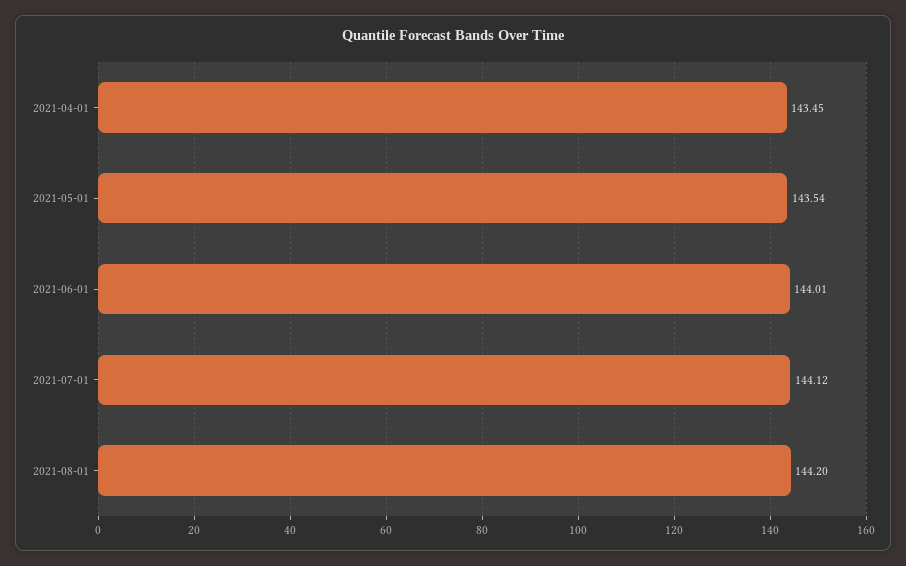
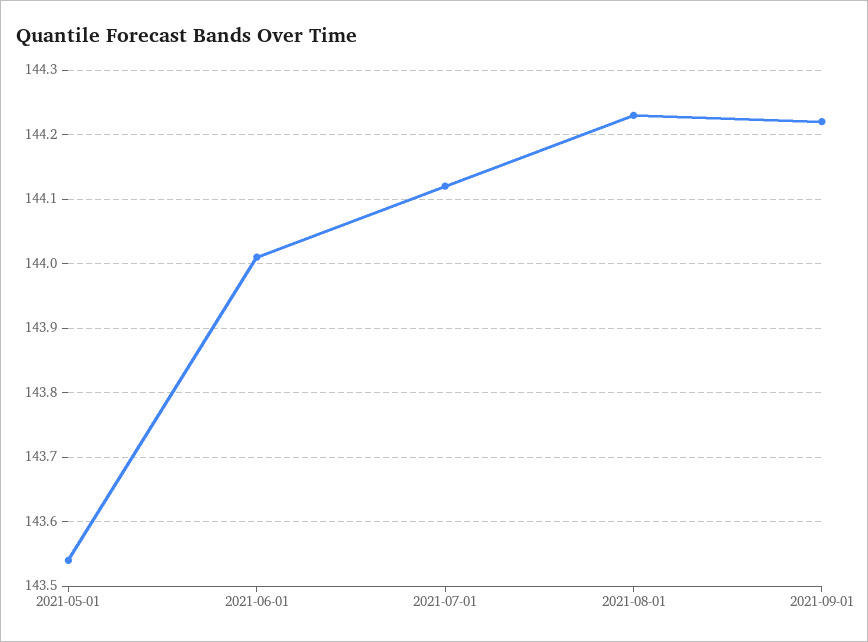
2021-04-01: 143.45 -> none
2021-08-01: 144.2 -> 144.23
2021-09-01: none -> 144.22

